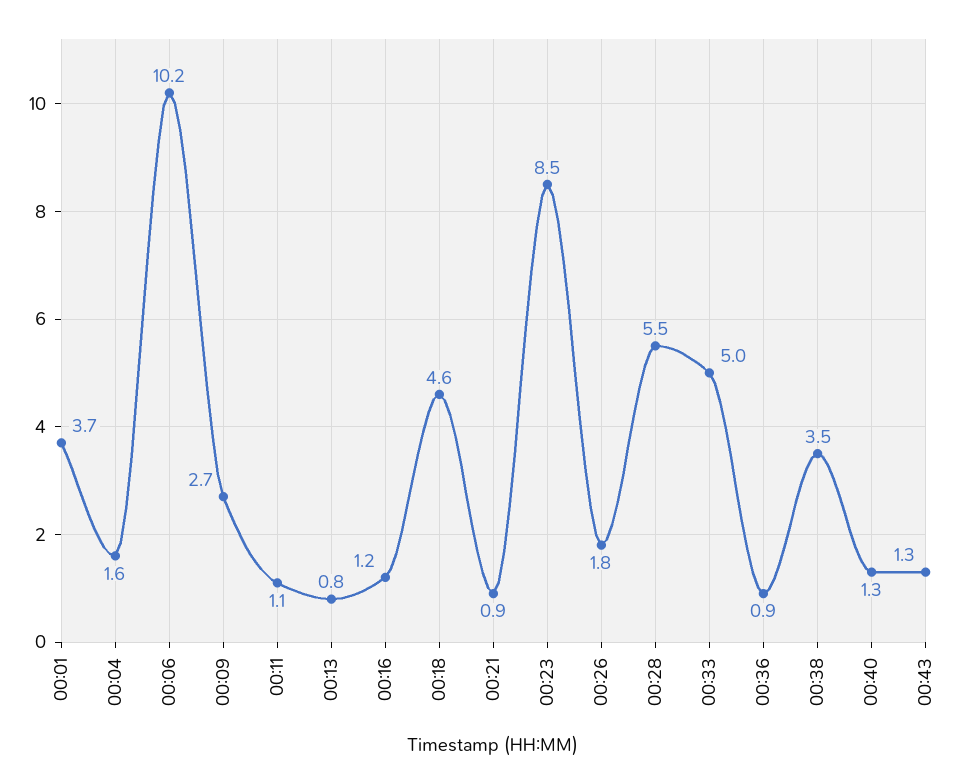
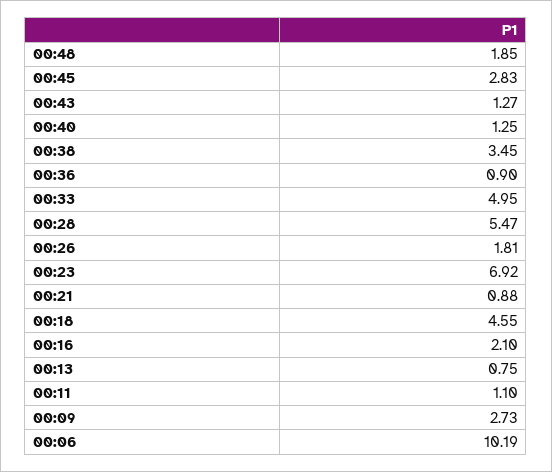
00:01: 3.7 -> none
00:04: 1.6 -> none
00:16: 1.2 -> 2.1
00:23: 8.5 -> 6.92
00:48: none -> 1.85
00:45: none -> 2.83

